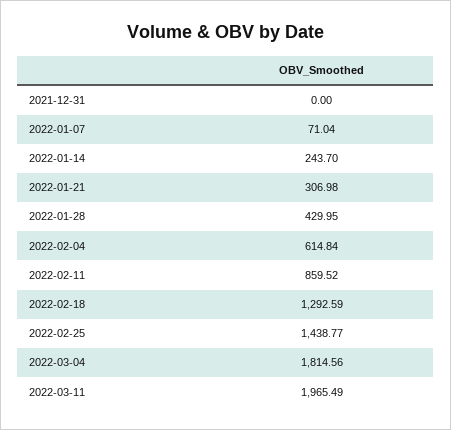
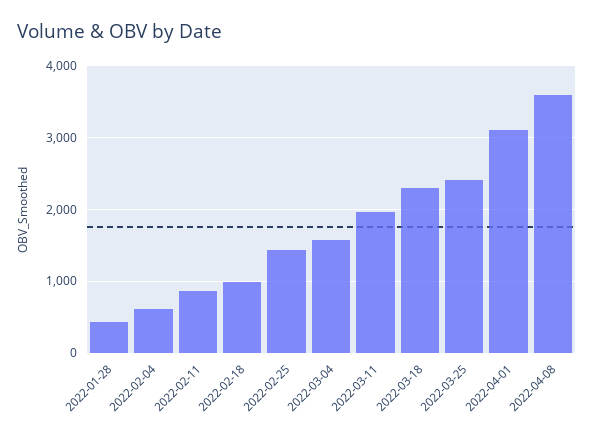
2021-12-31: 0 -> none
2022-01-07: 71.04 -> none
2022-01-14: 243.7 -> none
2022-01-21: 306.98 -> none
2022-02-18: 1292.59 -> 1000
2022-03-04: 1814.56 -> 1600
2022-03-18: none -> 2300
2022-03-25: none -> 2400
2022-04-01: none -> 3100
2022-04-08: none -> 3600

